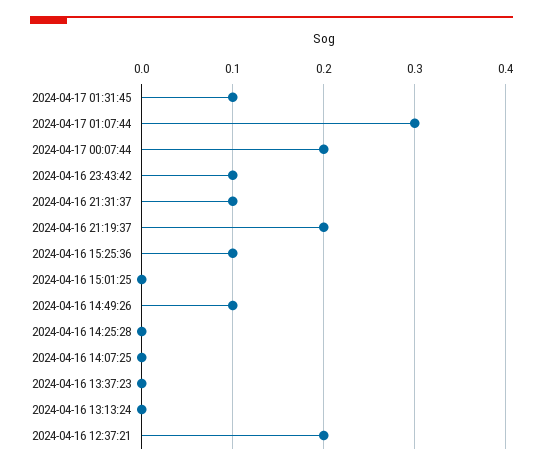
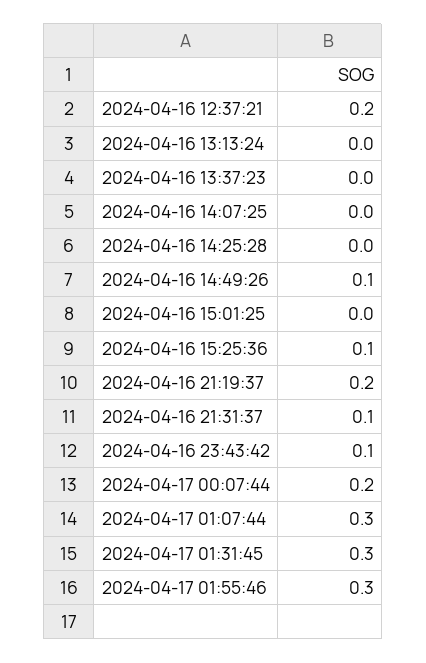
2024-04-17 01:31:45: 0.1 -> 0.3
2024-04-17 01:55:46: none -> 0.3

